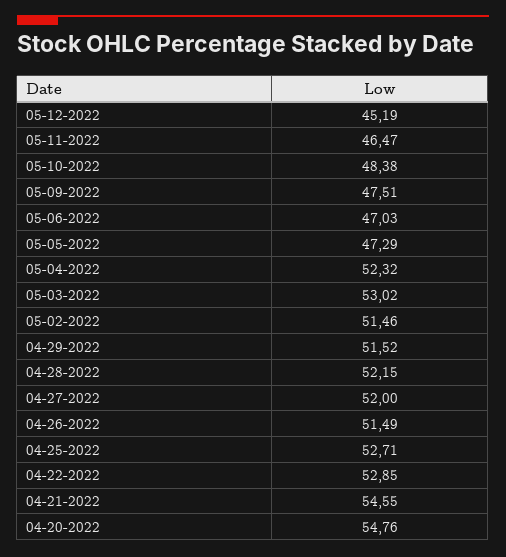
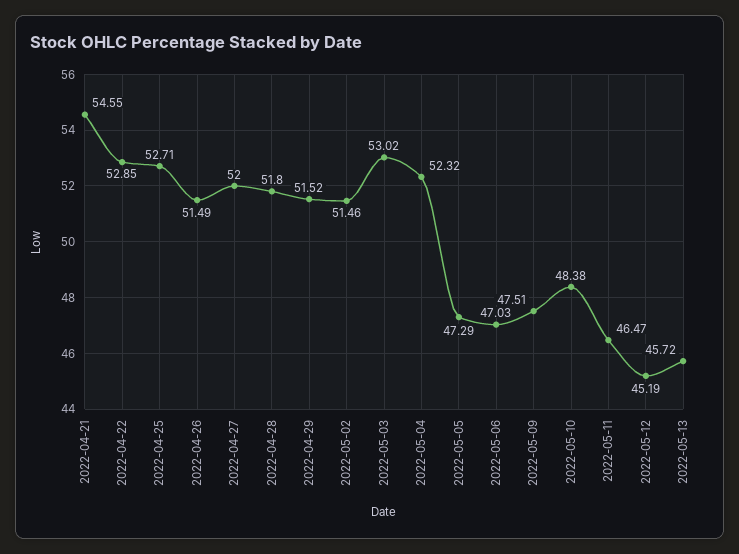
04-28-2022: 52.15 -> 51.8
04-20-2022: 54.76 -> none
2022-05-13: none -> 45.72

